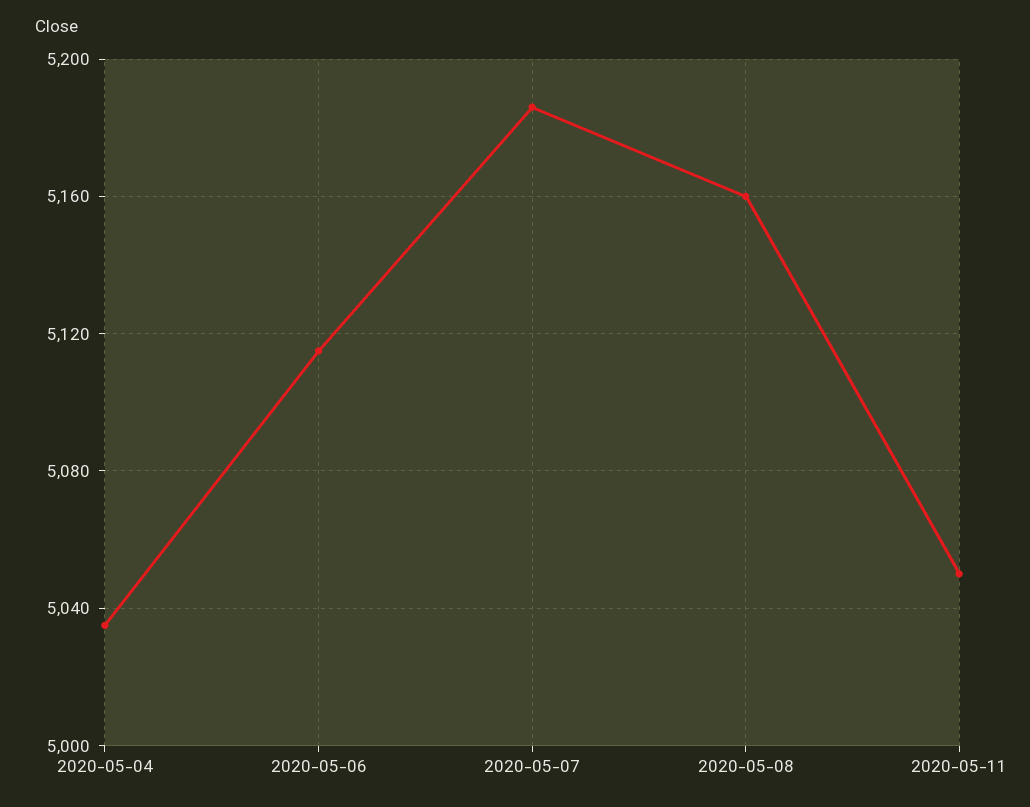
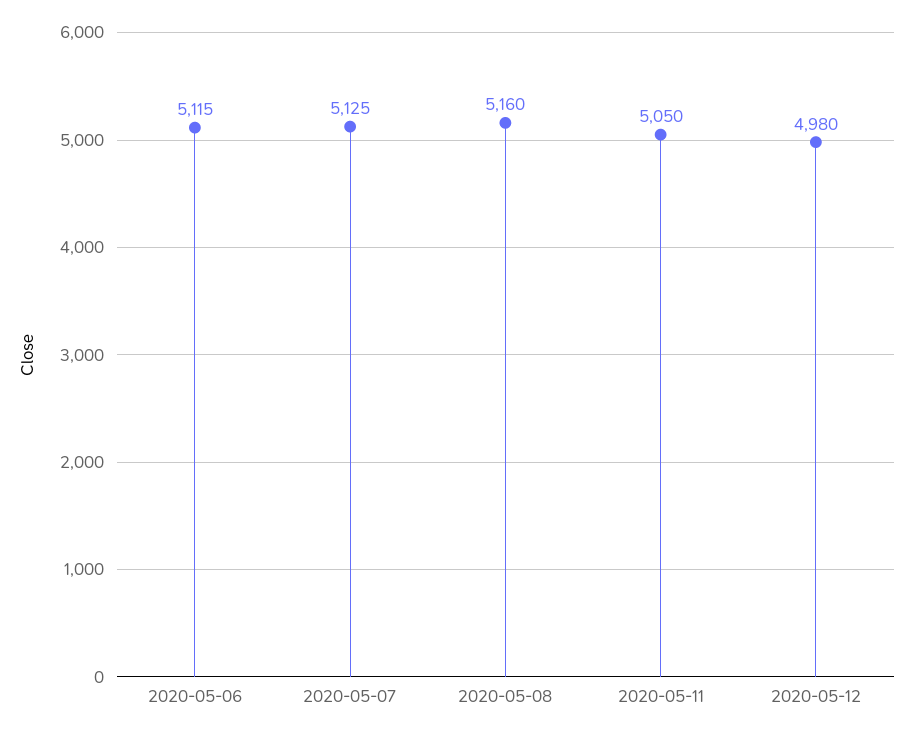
2020-05-04: 5035 -> none
2020-05-07: 5185 -> 5125
2020-05-12: none -> 4980

